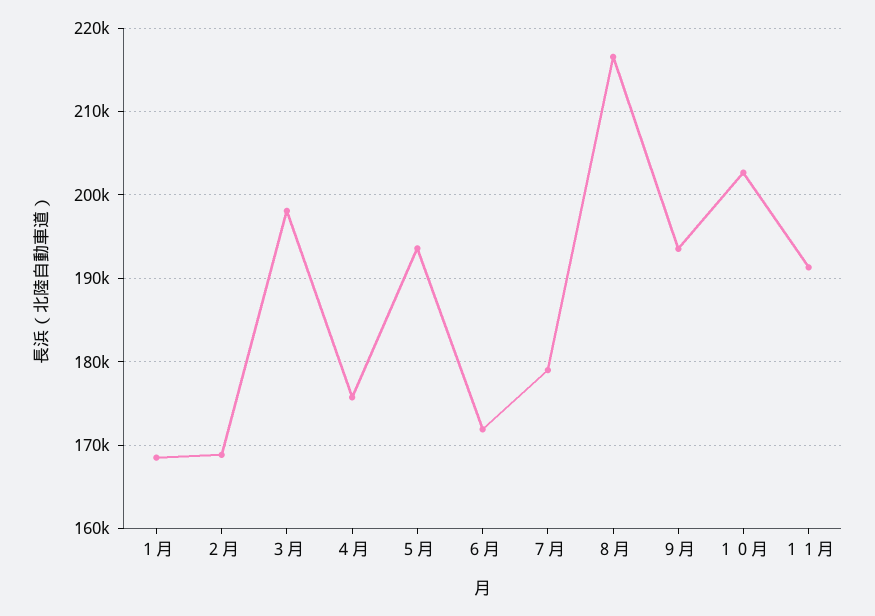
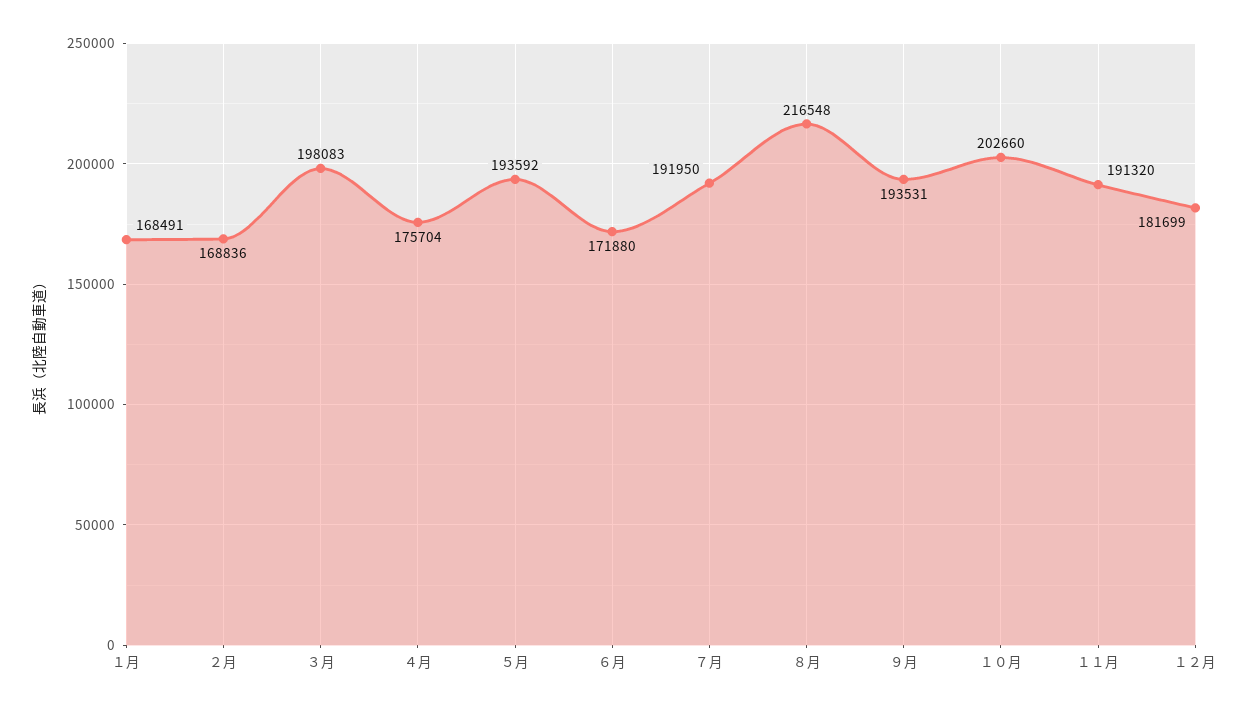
７月: 179000 -> 191950
１２月: none -> 181699

